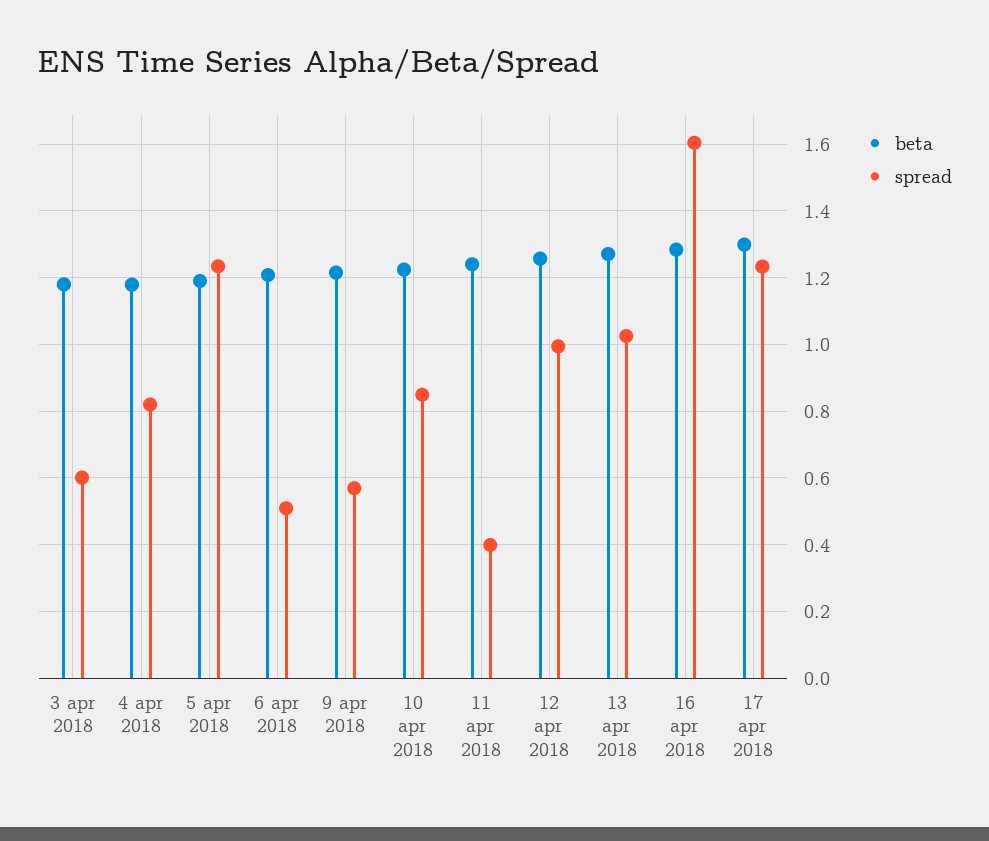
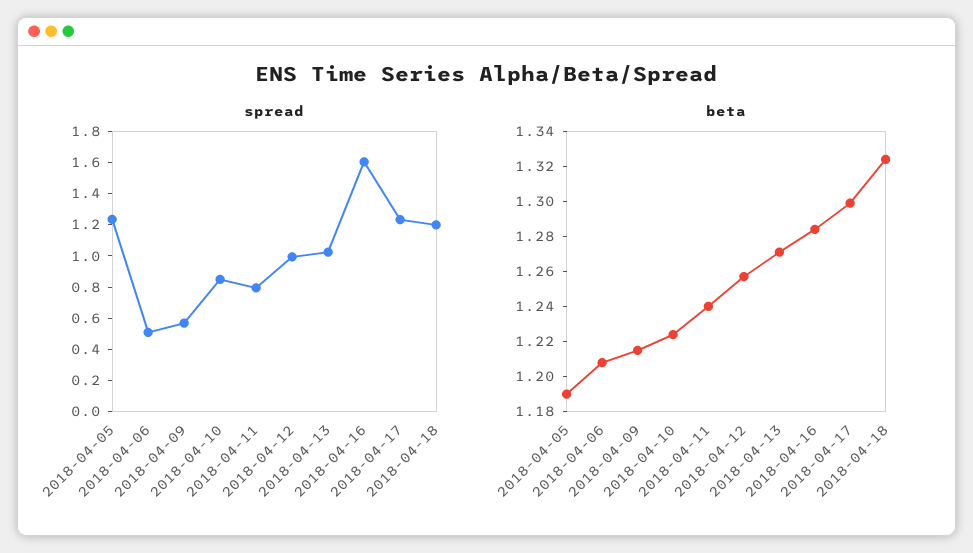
beta, 3 apr 2018: 1.18 -> none
spread, 3 apr 2018: 0.6 -> none
beta, 4 apr 2018: 1.18 -> none
spread, 4 apr 2018: 0.82 -> none
spread, 11 apr 2018: 0.4 -> 0.8
spread, 2018-04-18: none -> 1.2
beta, 2018-04-18: none -> 1.325

